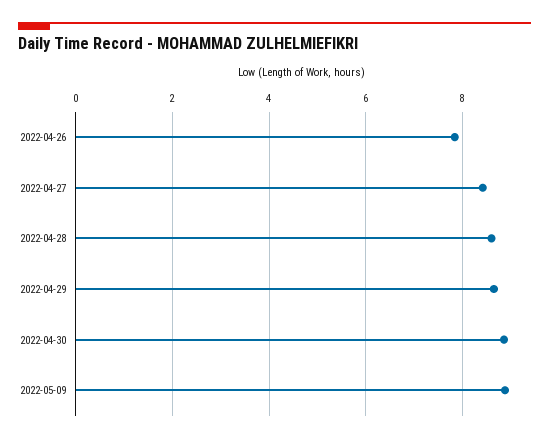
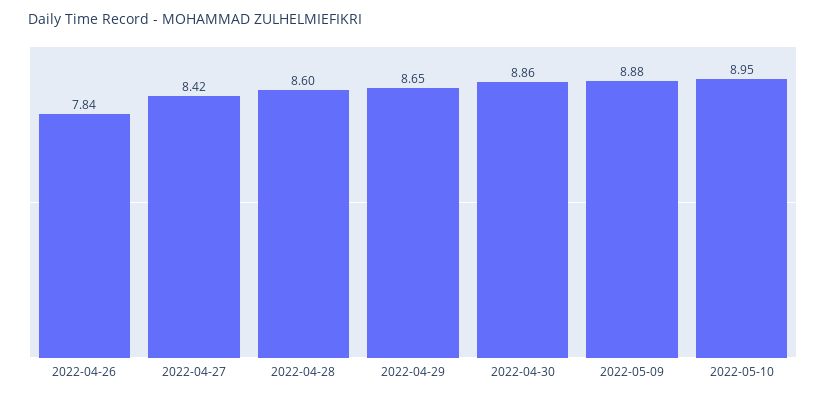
2022-05-10: none -> 8.95

